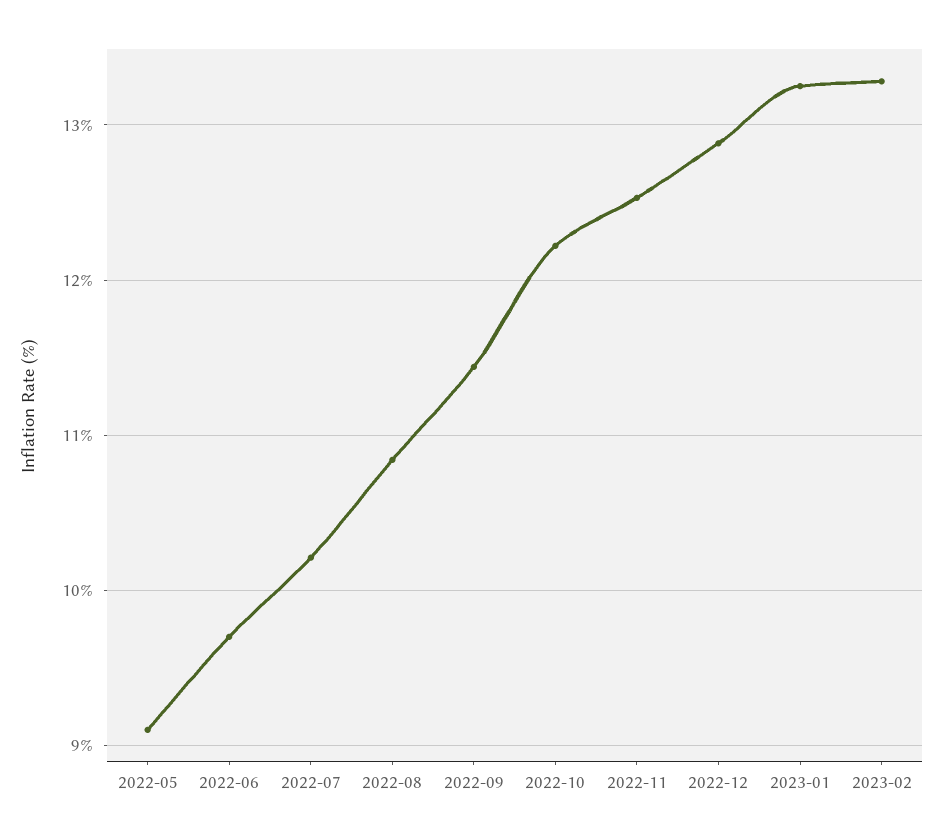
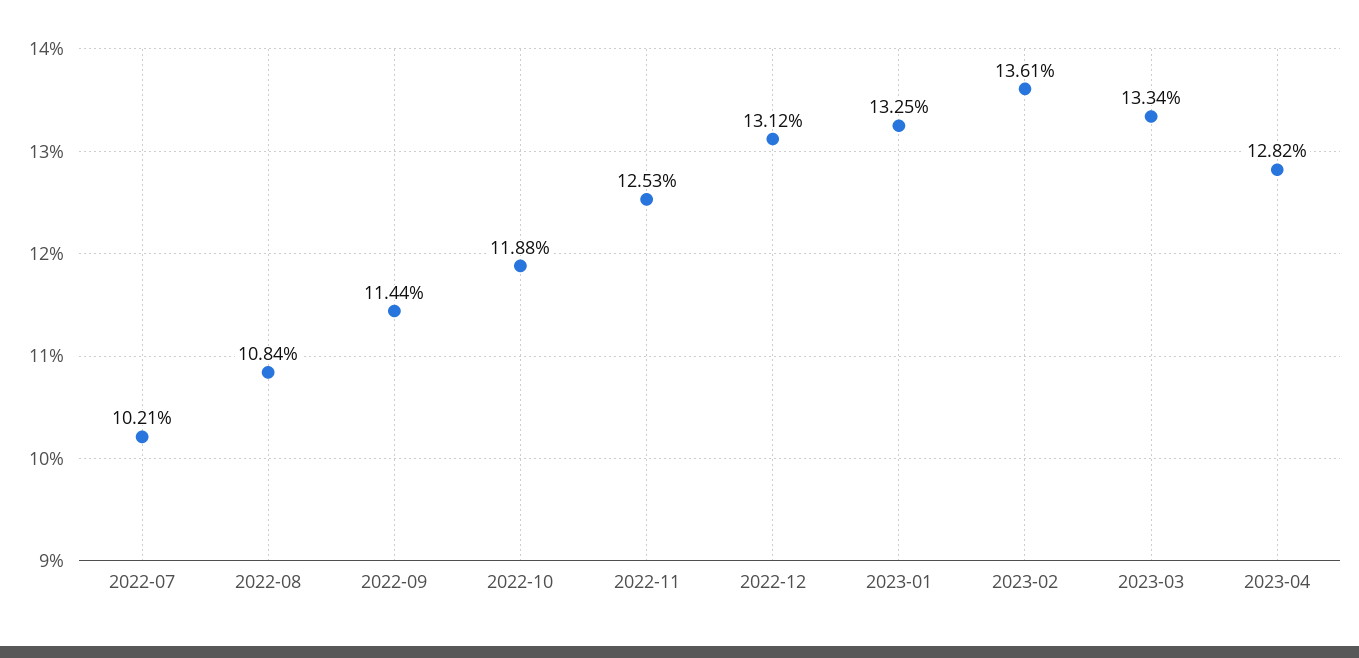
2022-05: 9.1 -> none
2022-06: 9.7 -> none
2022-10: 12.2 -> 11.88
2022-12: 12.9 -> 13.12
2023-02: 13.3 -> 13.61
2023-03: none -> 13.34
2023-04: none -> 12.82

